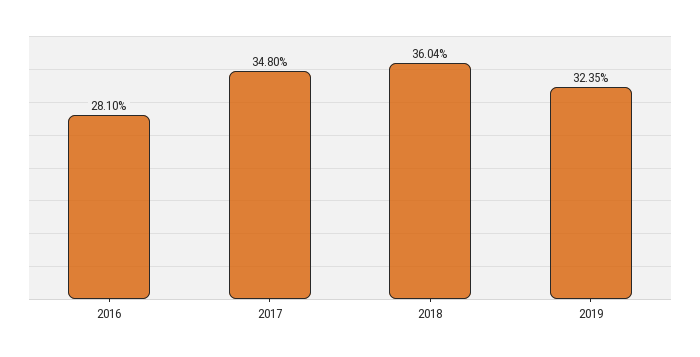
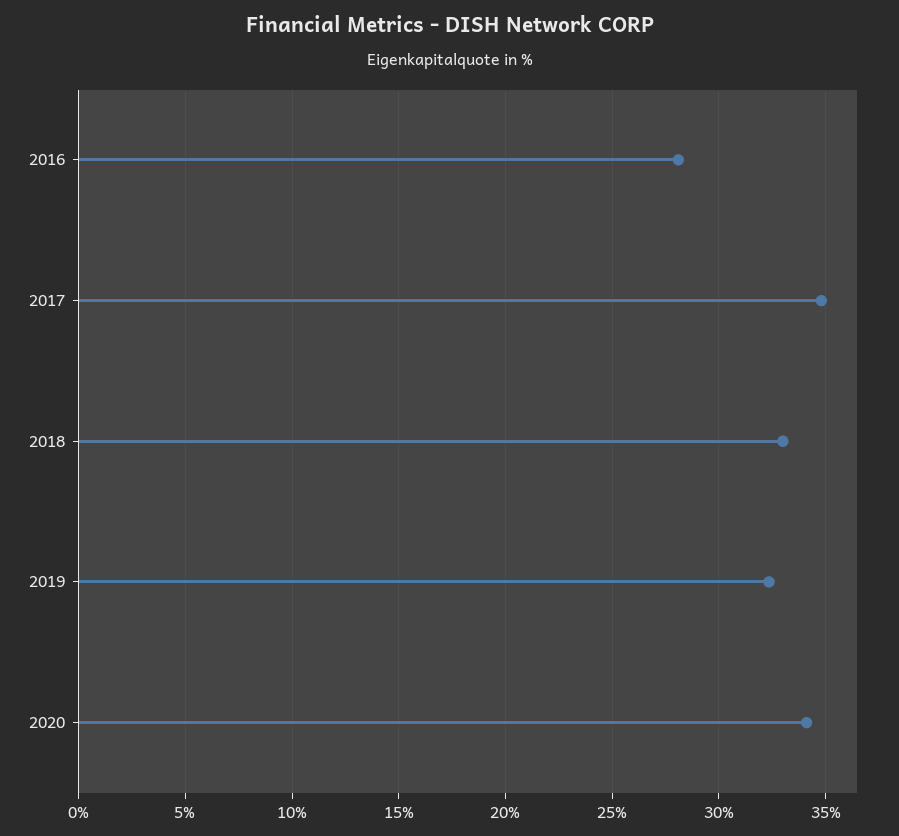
2018: 36.04 -> 33
2020: none -> 34

